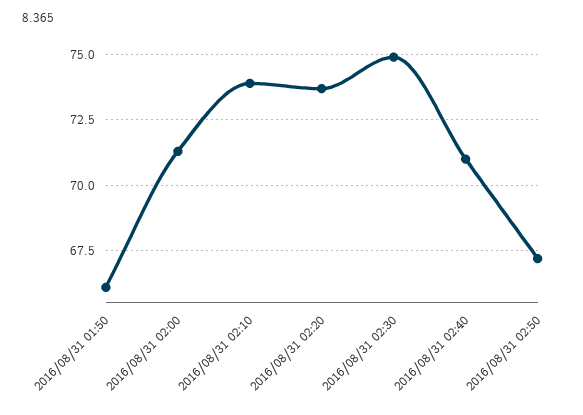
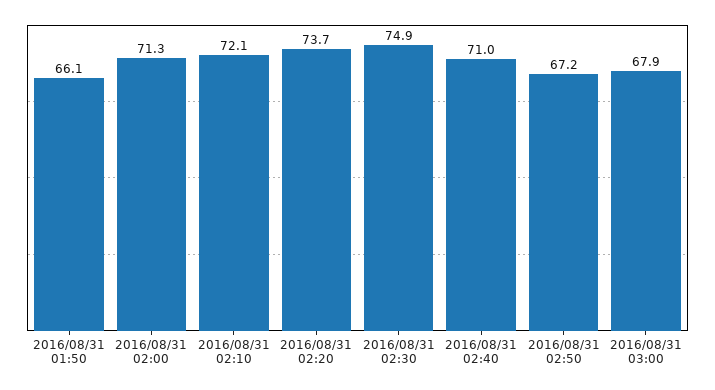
2016/08/31 02:10: 74 -> 72.1
2016/08/31 03:00: none -> 67.9

